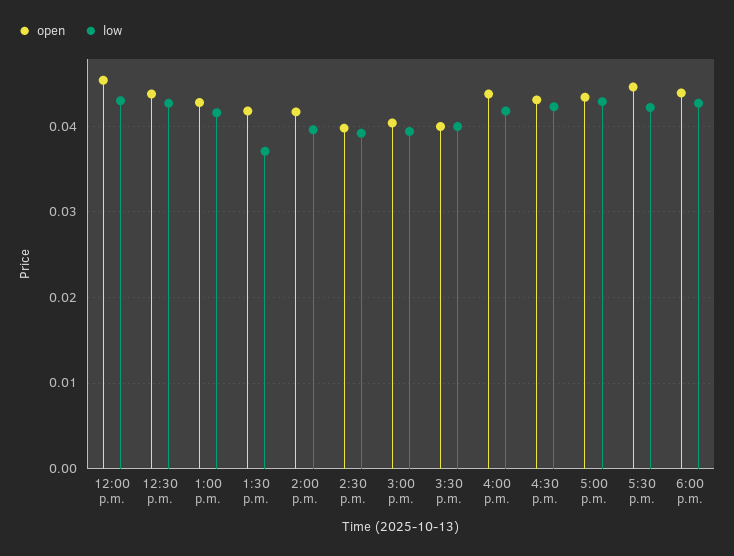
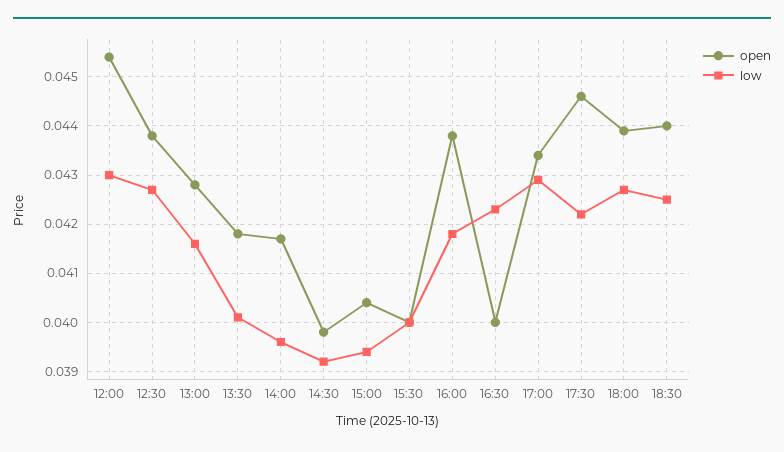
low, 1:30 p.m.: 0.037 -> 0.04
open, 4:30 p.m.: 0.043 -> 0.04
open, 18:30: none -> 0.044
low, 18:30: none -> 0.0425

